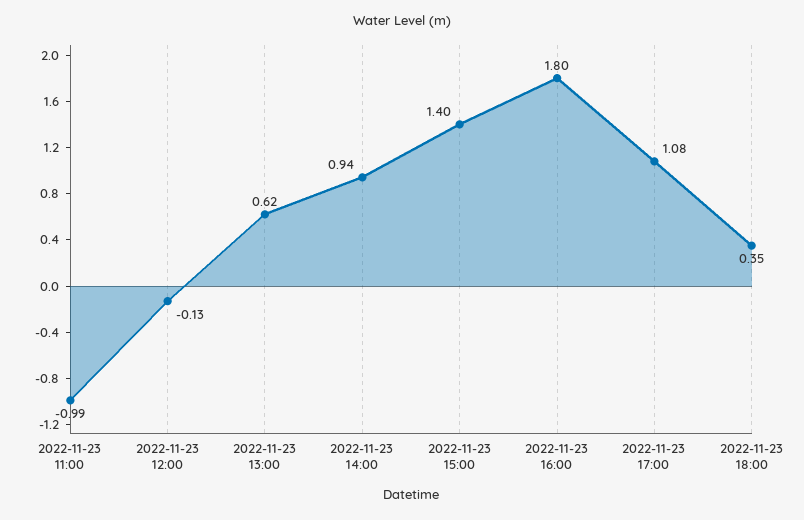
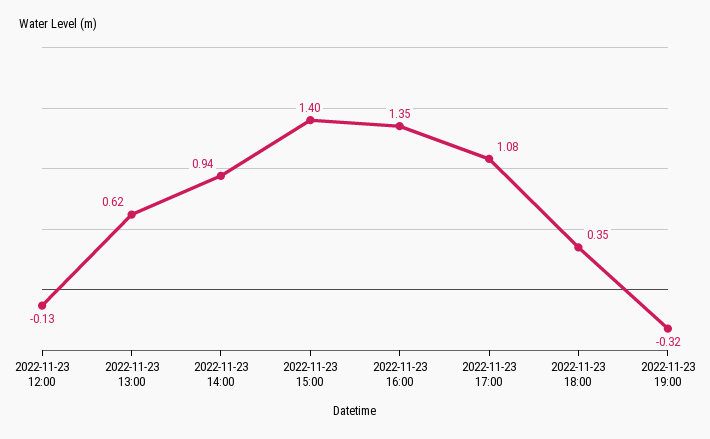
2022-11-23 11:00: -0.99 -> none
2022-11-23 16:00: 1.8 -> 1.35
2022-11-23 19:00: none -> -0.32

